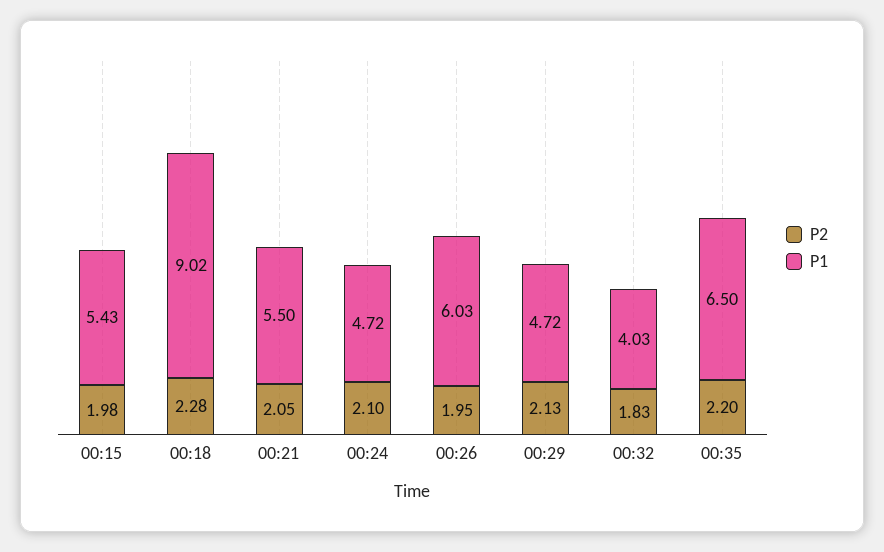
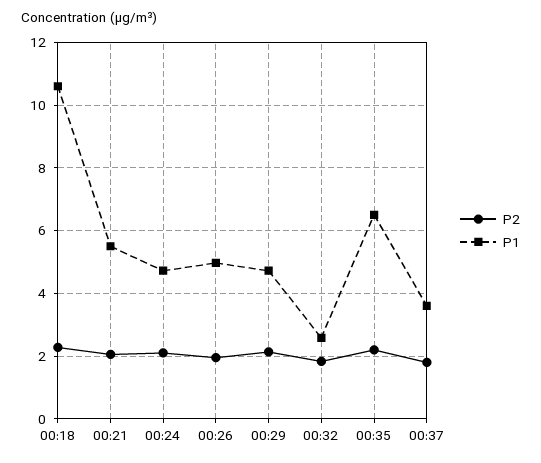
P2, 00:15: 1.98 -> none
P1, 00:15: 5.43 -> none
P1, 00:18: 9.02 -> 10.6
P1, 00:26: 6.03 -> 5
P1, 00:32: 4.03 -> 2.6
P2, 00:37: none -> 1.8
P1, 00:37: none -> 3.6

